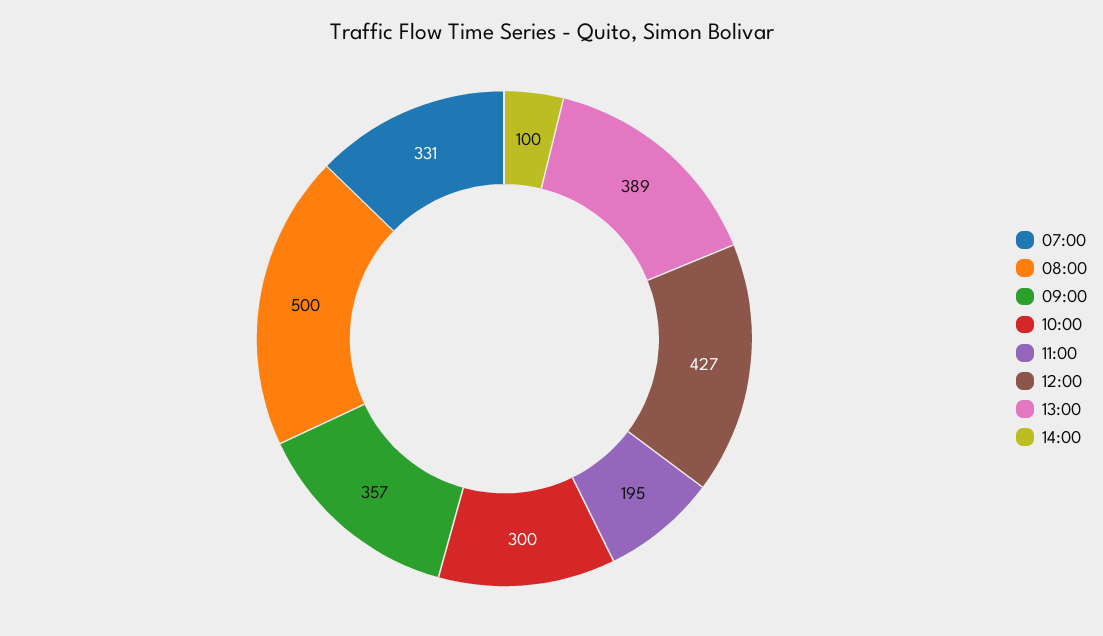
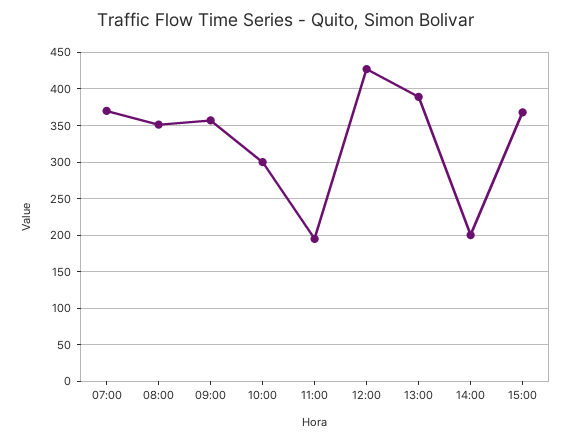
07:00: 331 -> 370
08:00: 500 -> 350
14:00: 100 -> 200
15:00: none -> 370

